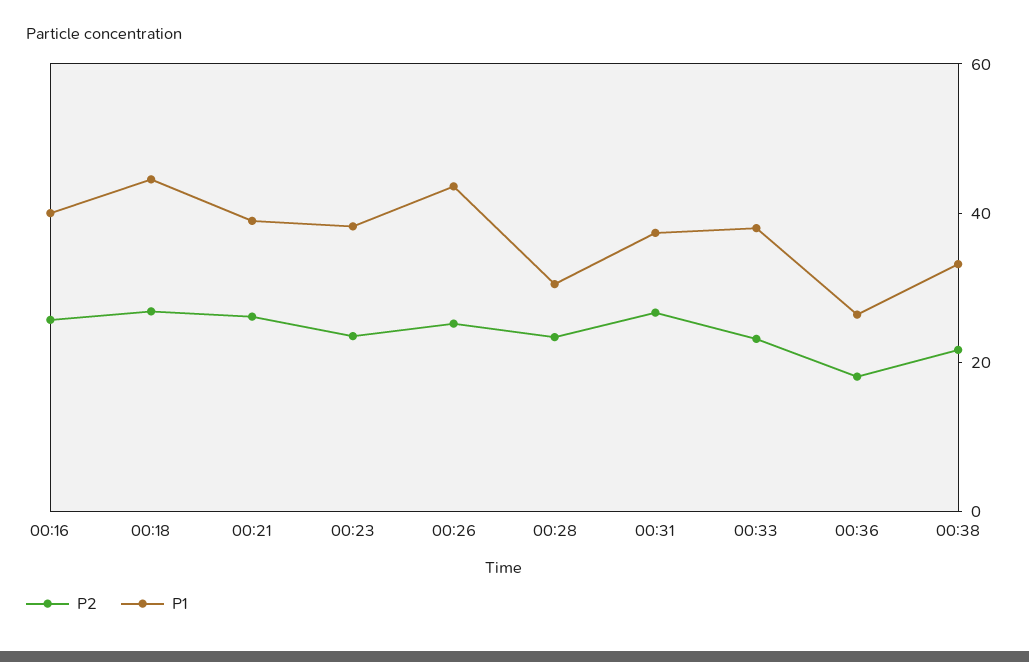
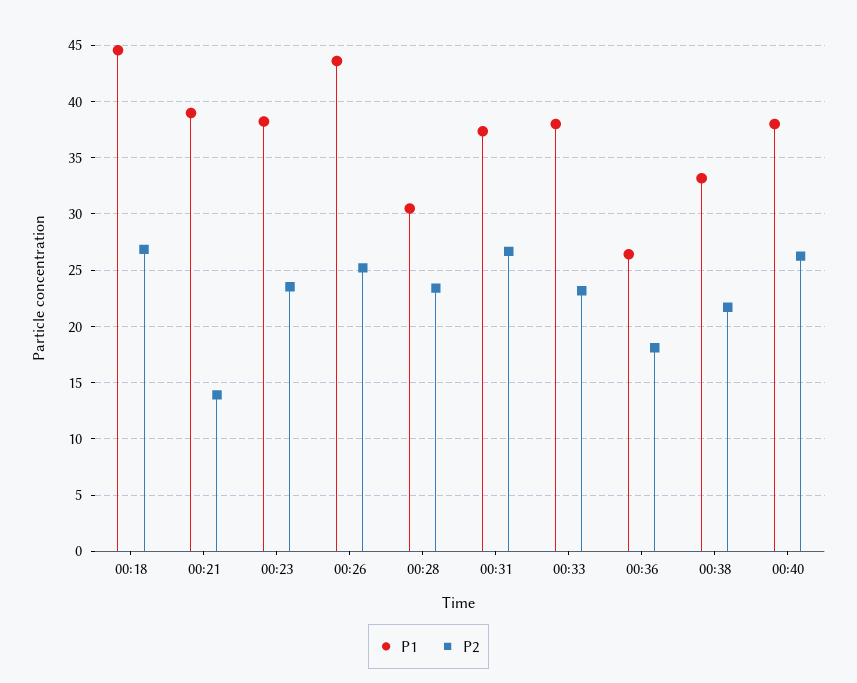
P2, 00:16: 25 -> none
P1, 00:16: 40 -> none
P2, 00:21: 25 -> 14
P1, 00:40: none -> 38
P2, 00:40: none -> 26

